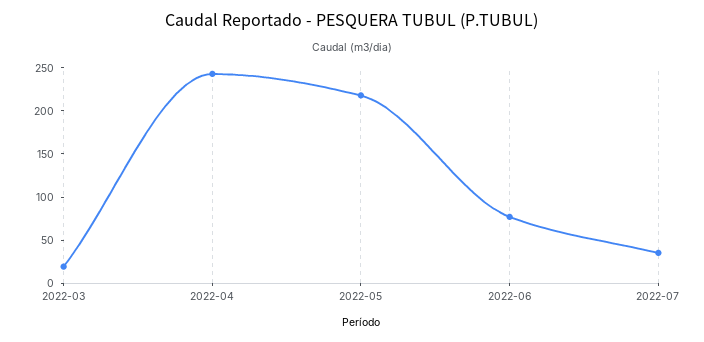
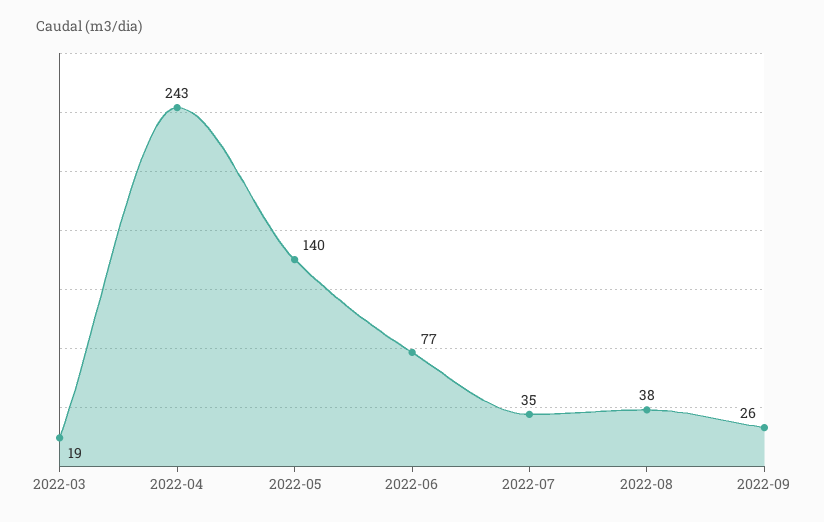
2022-05: 220 -> 140
2022-08: none -> 38
2022-09: none -> 26

